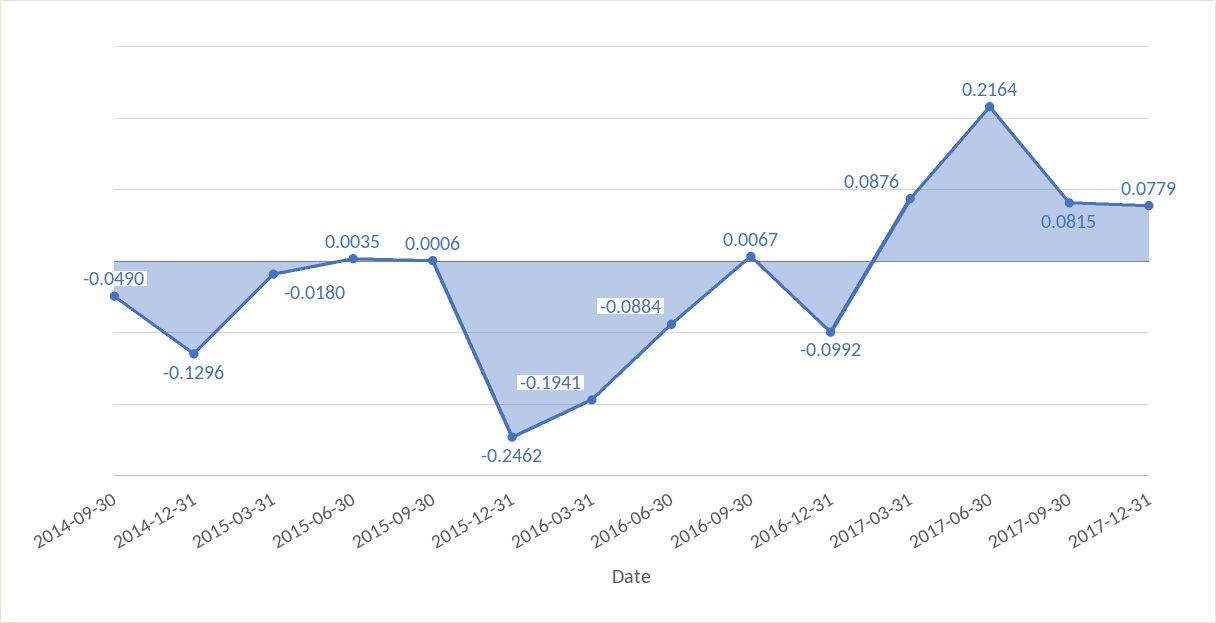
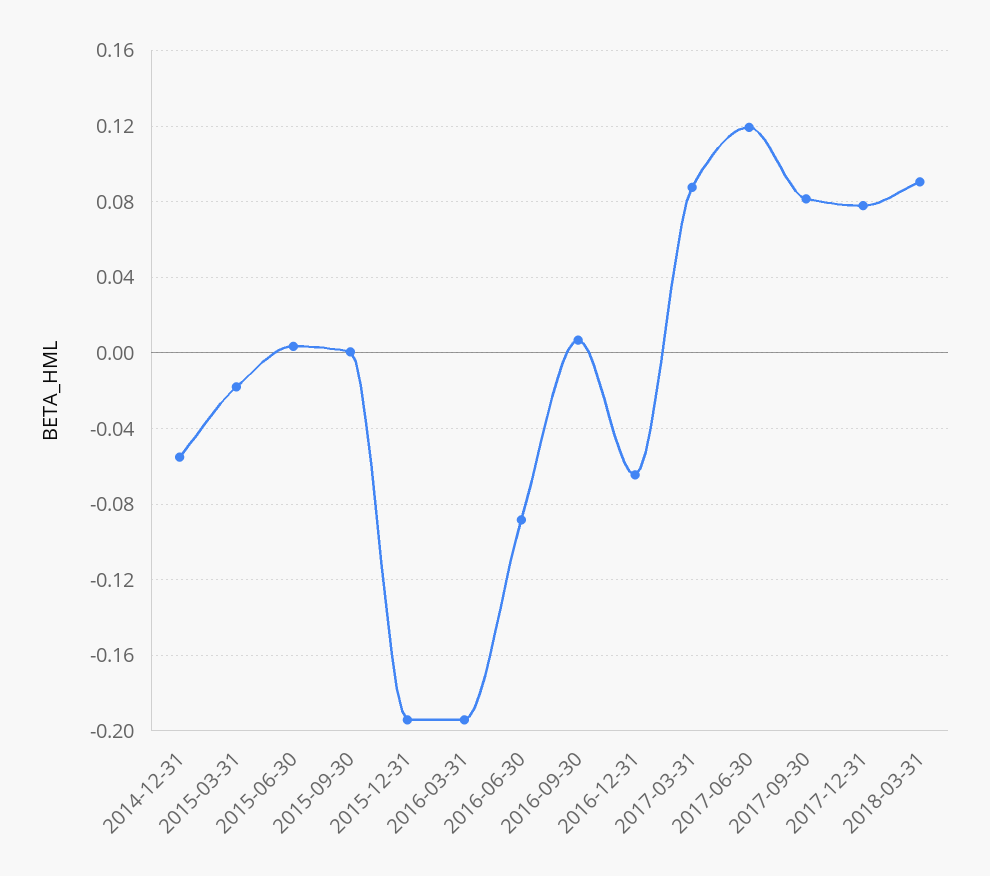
2014-09-30: -0.049 -> none
2014-12-31: -0.1296 -> -0.055
2015-12-31: -0.2462 -> -0.195
2016-12-31: -0.0992 -> -0.065
2017-06-30: 0.2164 -> 0.12
2018-03-31: none -> 0.09

